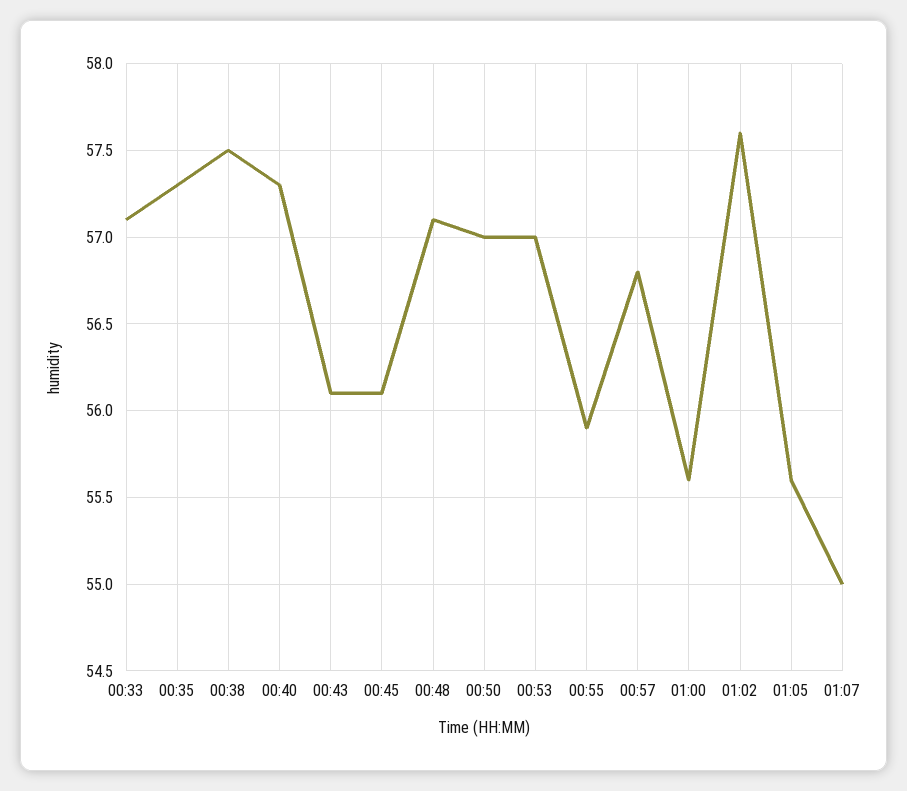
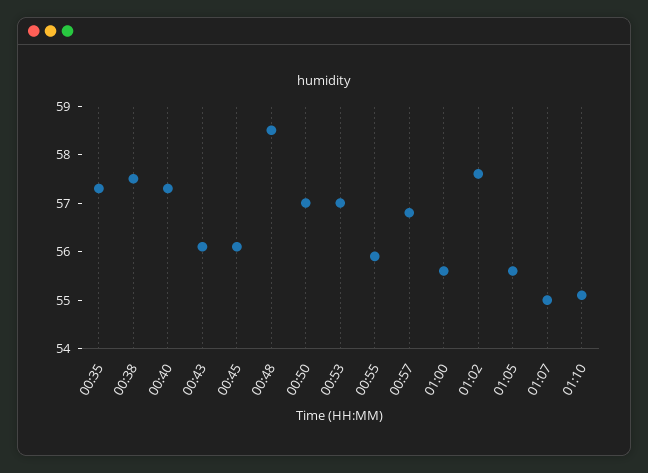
00:33: 57.1 -> none
00:48: 57.1 -> 58.5
01:10: none -> 55

